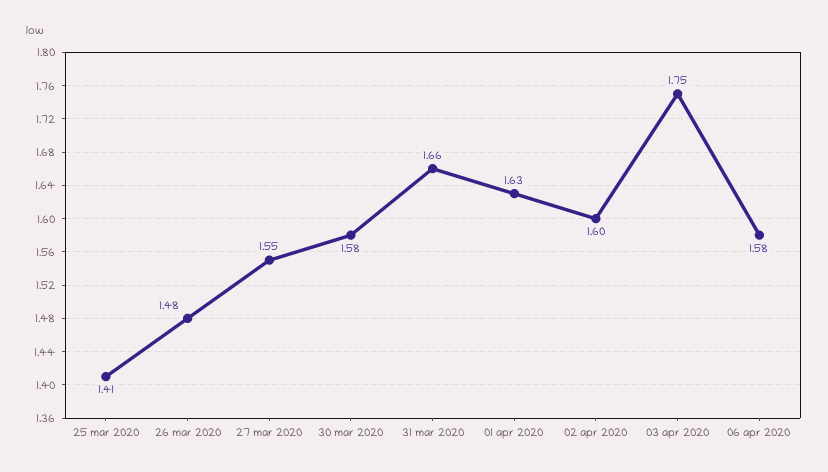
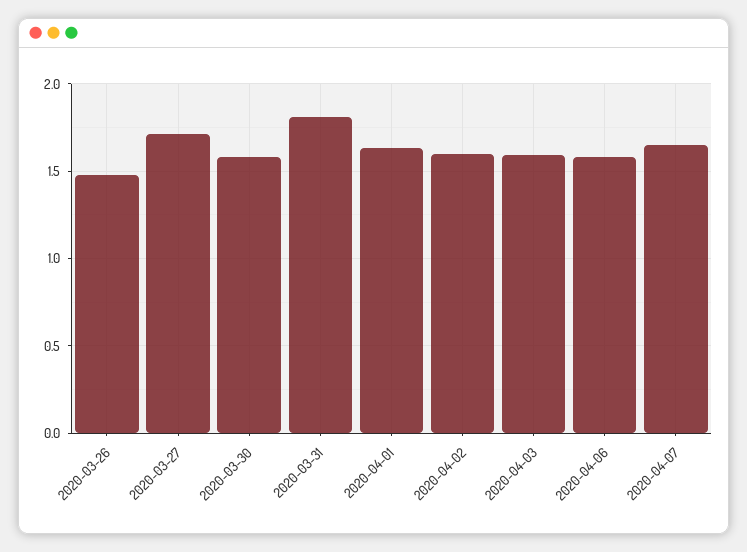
25 mar 2020: 1.41 -> none
27 mar 2020: 1.55 -> 1.7
31 mar 2020: 1.66 -> 1.8
03 apr 2020: 1.75 -> 1.6
2020-04-07: none -> 1.65

